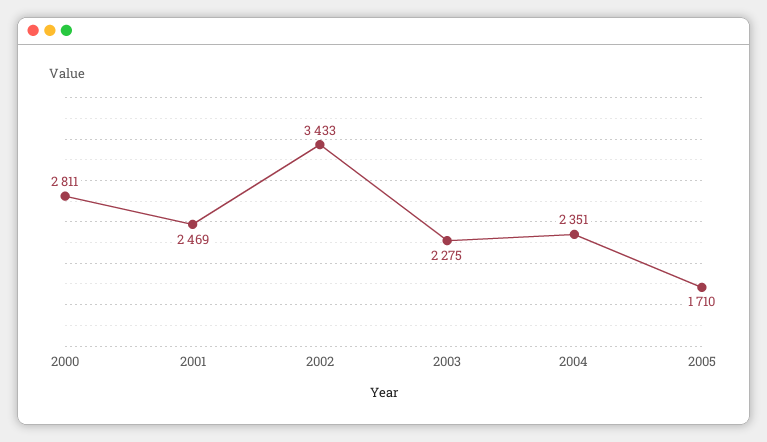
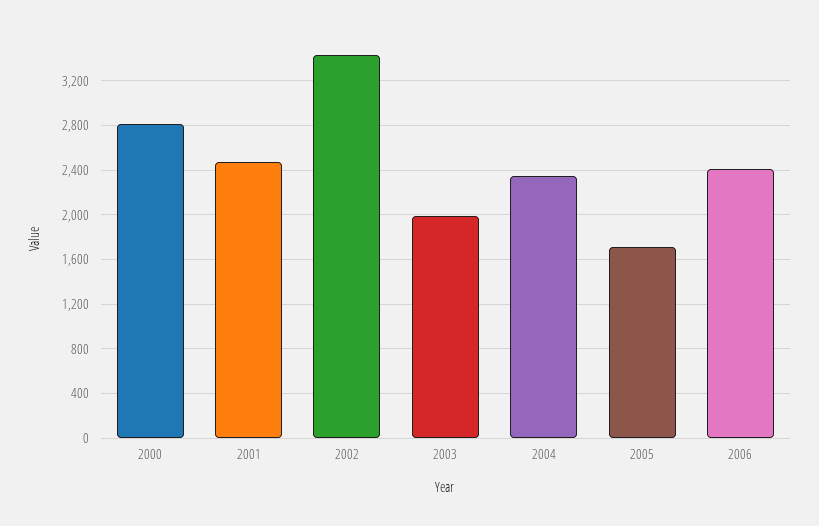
2003: 2275 -> 2000
2006: none -> 2400

